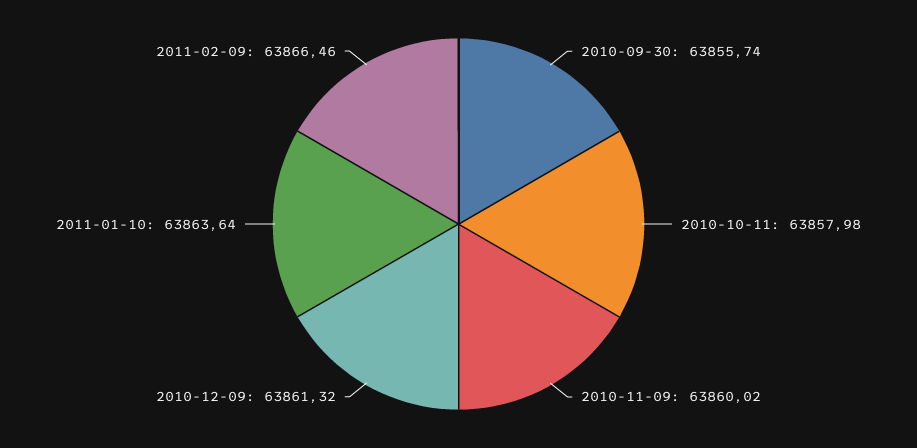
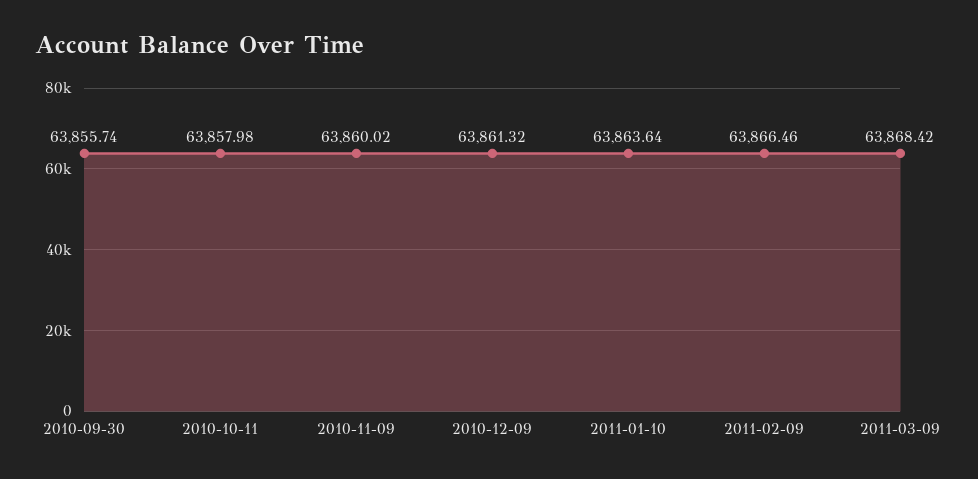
2011-03-09: none -> 63868.42

